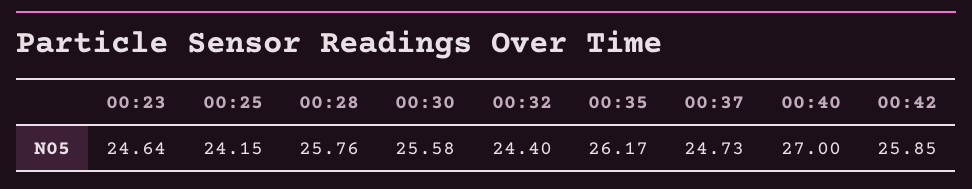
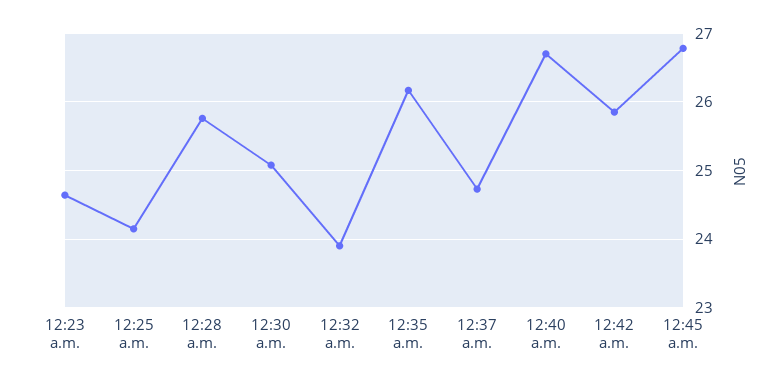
00:30: 25.58 -> 25.1
00:32: 24.4 -> 23.9
00:40: 27 -> 26.7
12:45 a.m.: none -> 26.8

